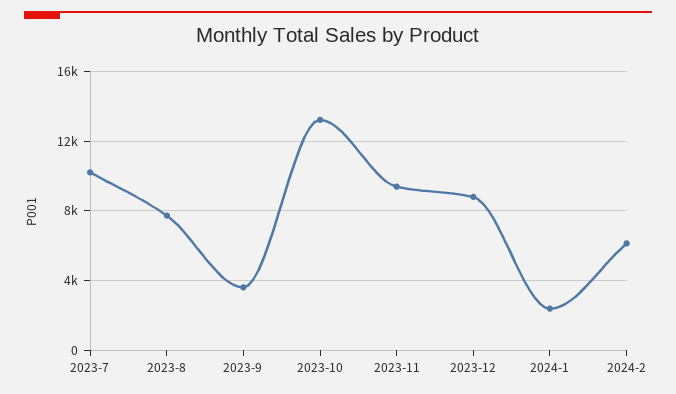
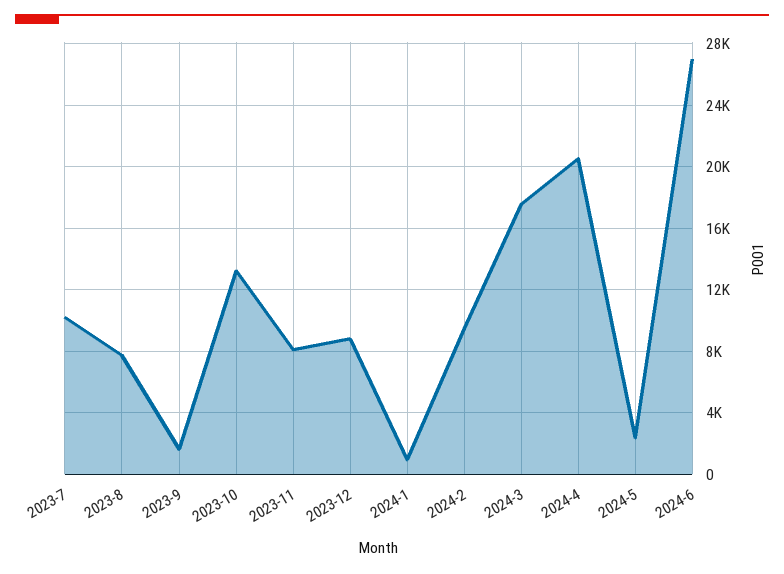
2023-9: 3500 -> 1500
2023-11: 9500 -> 8000
2024-1: 2500 -> 1000
2024-2: 6000 -> 9500
2024-3: none -> 17500
2024-4: none -> 20500
2024-5: none -> 2500
2024-6: none -> 27000

